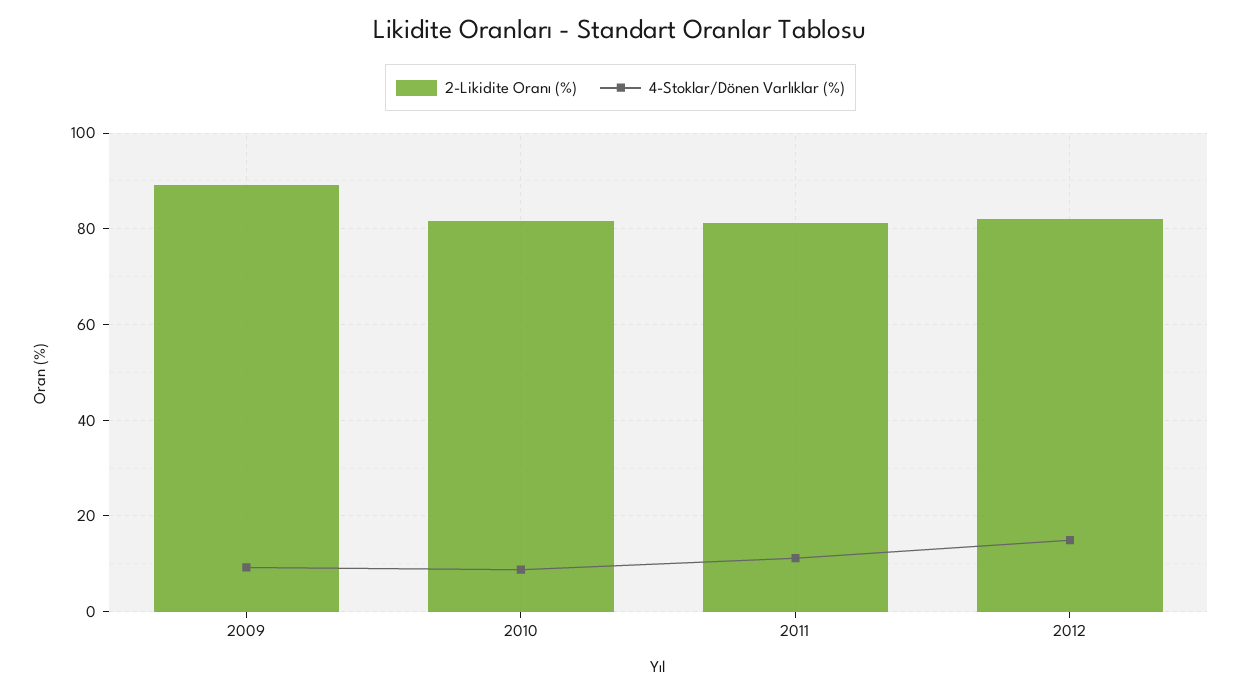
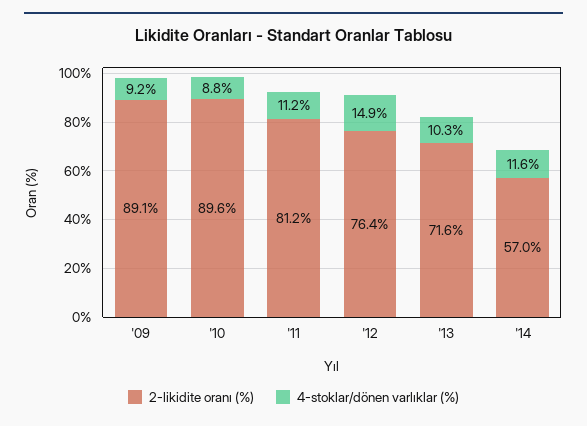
2-Likidite Oranı (%), 2010: 82 -> 89.6
2-Likidite Oranı (%), 2012: 82 -> 76.4
2-Likidite Oranı (%), '13: none -> 71.6
4-Stoklar/Dönen Varlıklar (%), '13: none -> 10.3
2-Likidite Oranı (%), '14: none -> 57
4-Stoklar/Dönen Varlıklar (%), '14: none -> 11.6

